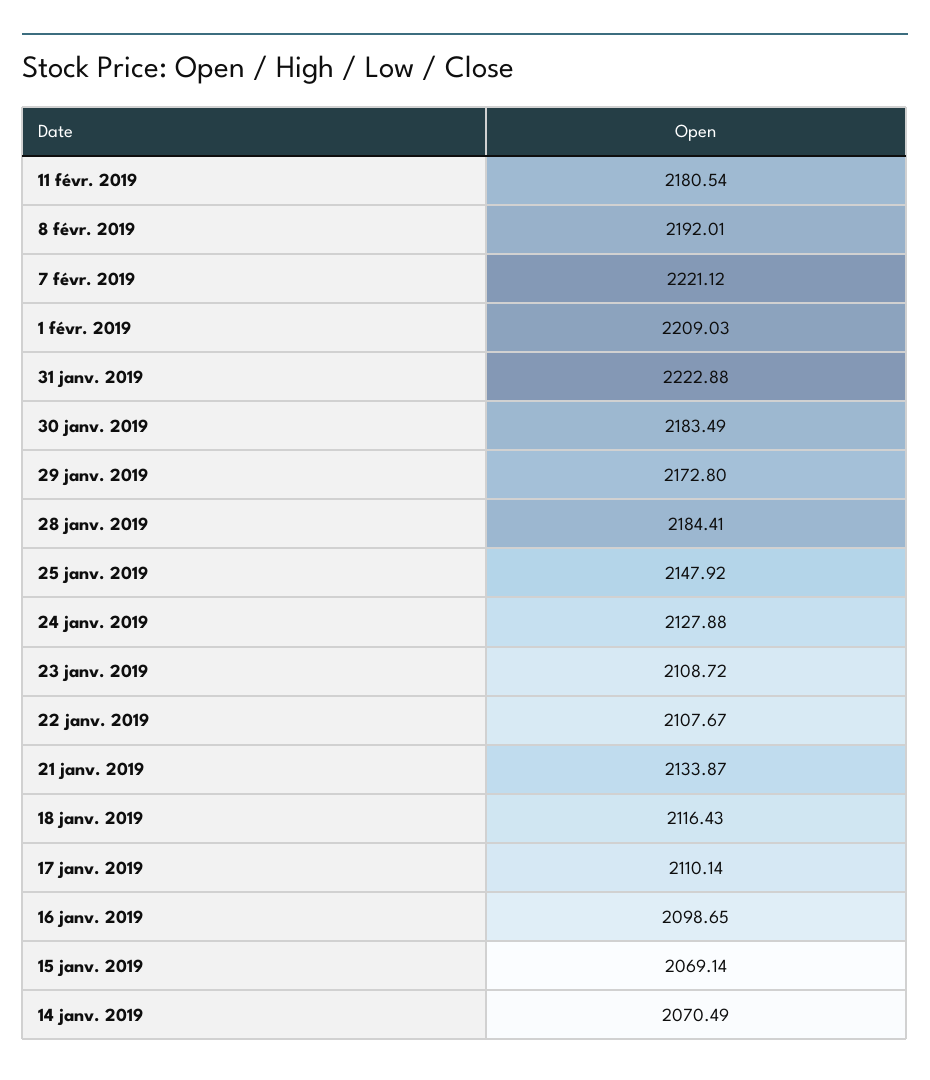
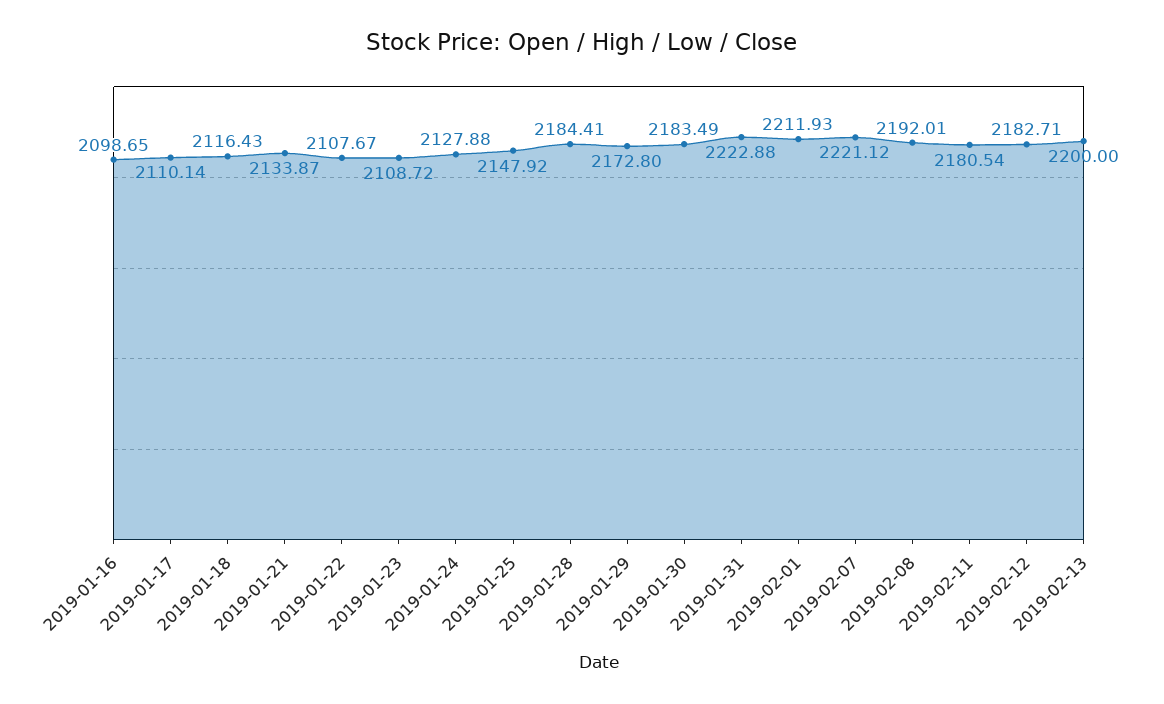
1 févr. 2019: 2209.03 -> 2211.93
15 janv. 2019: 2069.14 -> none
14 janv. 2019: 2070.49 -> none
2019-02-12: none -> 2182.71
2019-02-13: none -> 2200

